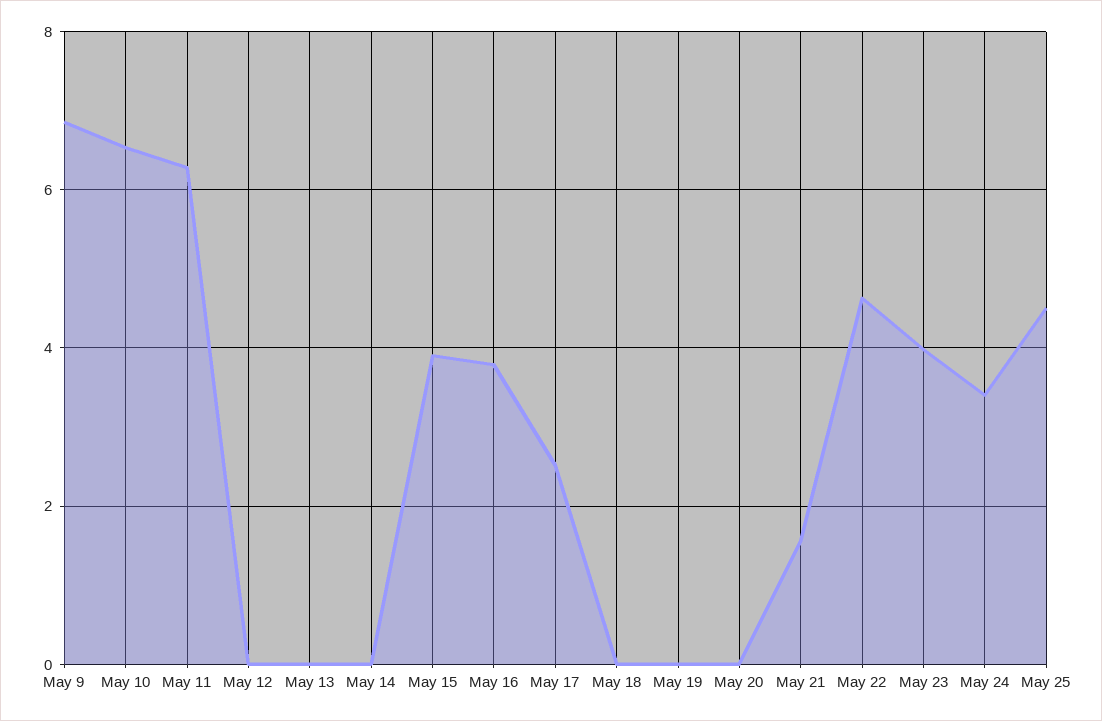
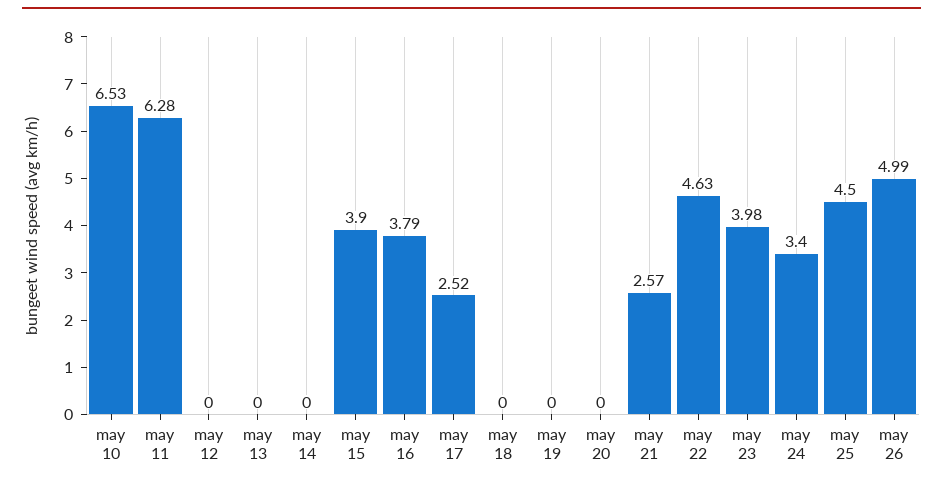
May 9: 6.8 -> none
May 21: 1.6 -> 2.57
may 26: none -> 4.99

